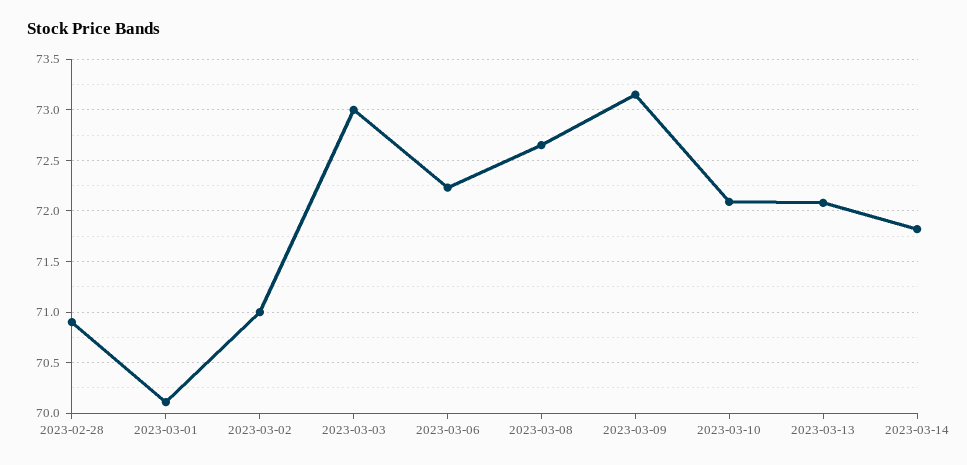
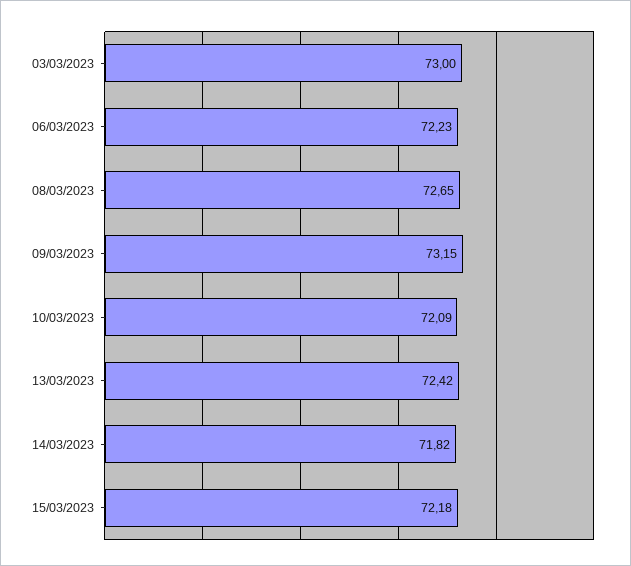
2023-02-28: 70.9 -> none
2023-03-01: 70.1 -> none
2023-03-02: 71 -> none
2023-03-13: 72.1 -> 72.42
15/03/2023: none -> 72.18

